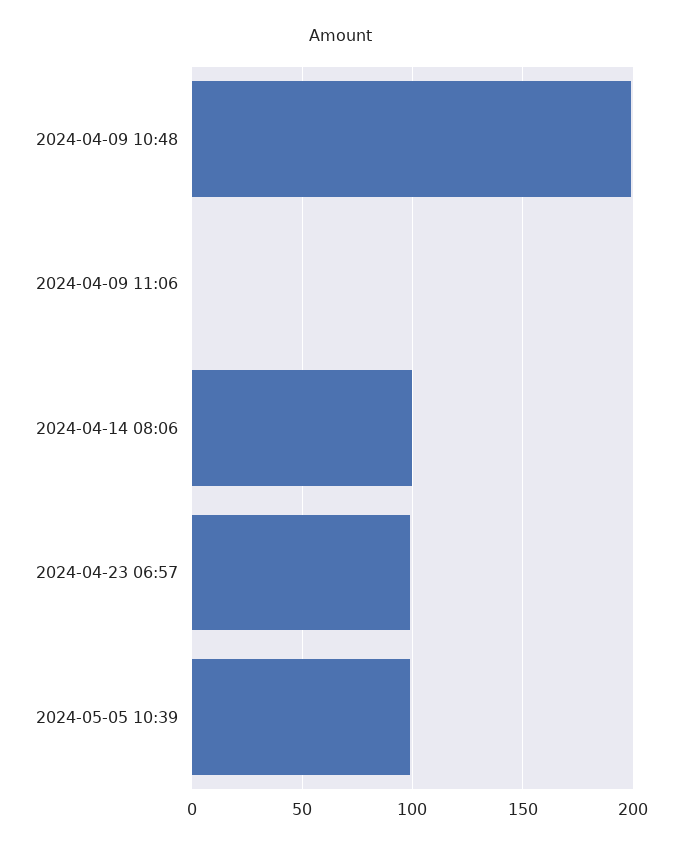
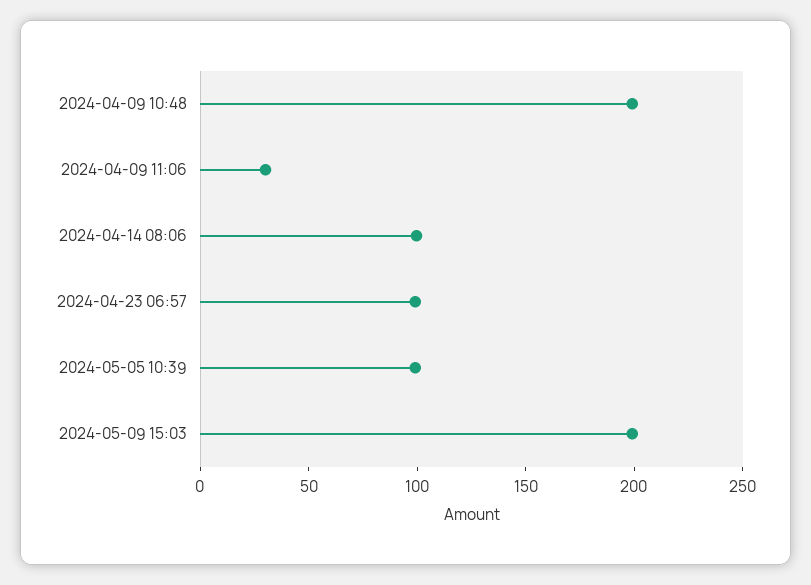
2024-04-09 11:06: 0 -> 30
2024-05-09 15:03: none -> 200

